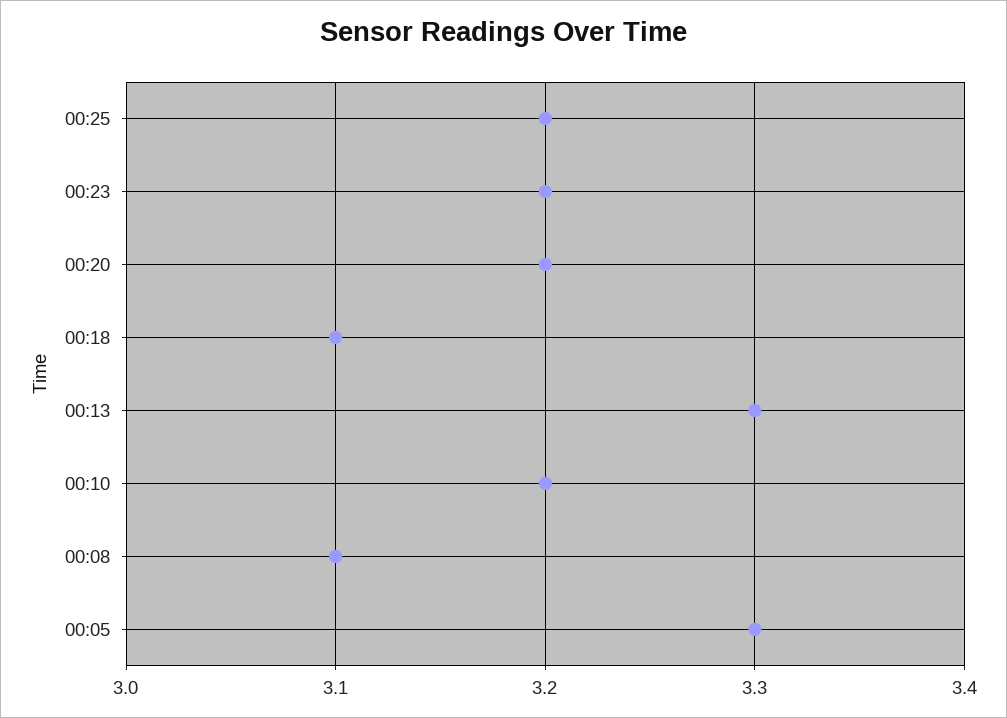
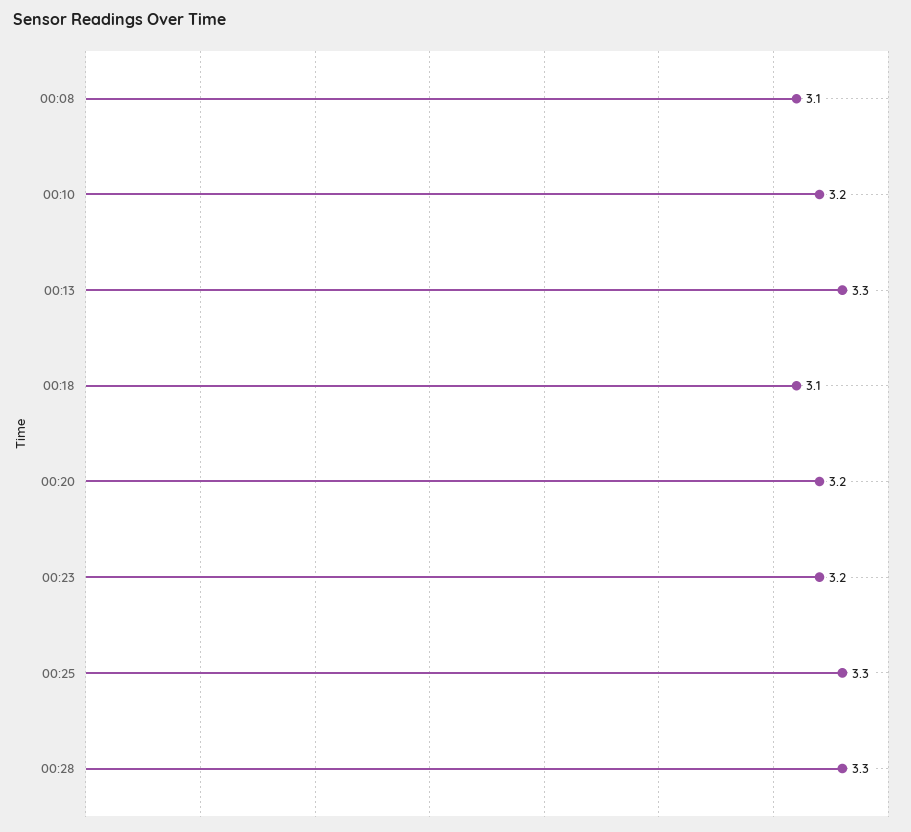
00:25: 3.2 -> 3.3
00:05: 3.3 -> none
00:28: none -> 3.3

